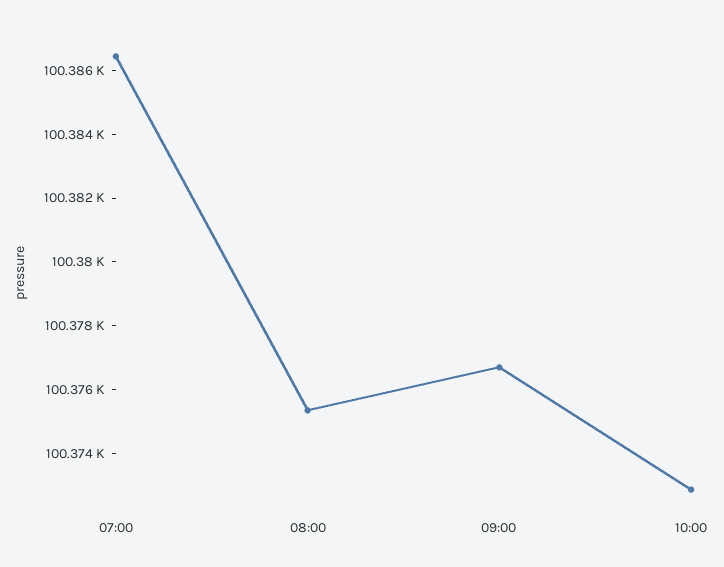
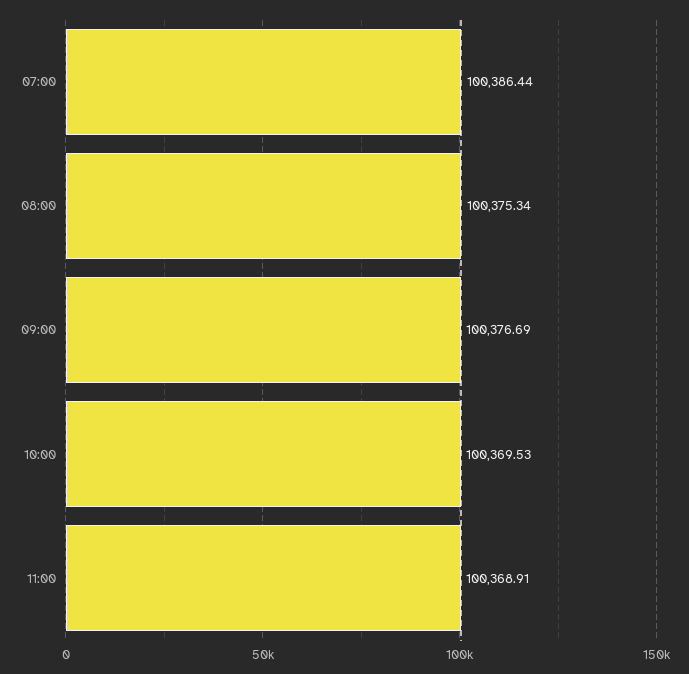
10:00: 100373 -> 100369.53
11:00: none -> 100368.91

